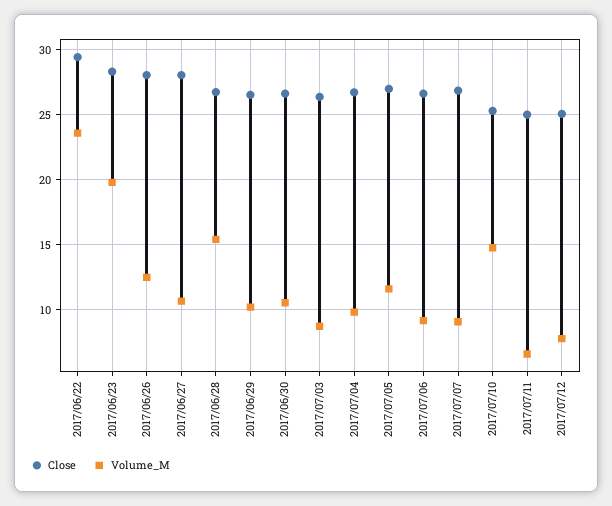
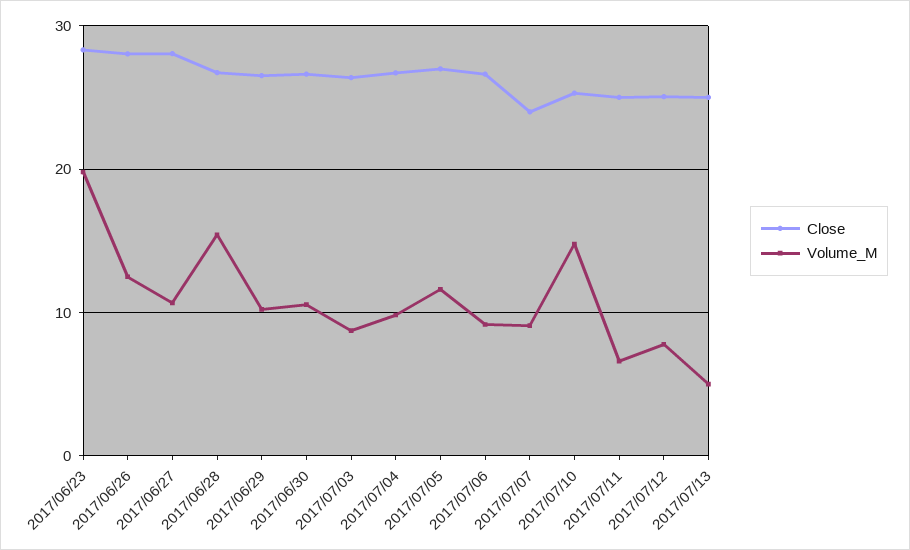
Close, 2017/06/22: 29.5 -> none
Volume_M, 2017/06/22: 23.5 -> none
Close, 2017/07/07: 27 -> 24
Close, 2017/07/13: none -> 25
Volume_M, 2017/07/13: none -> 5

